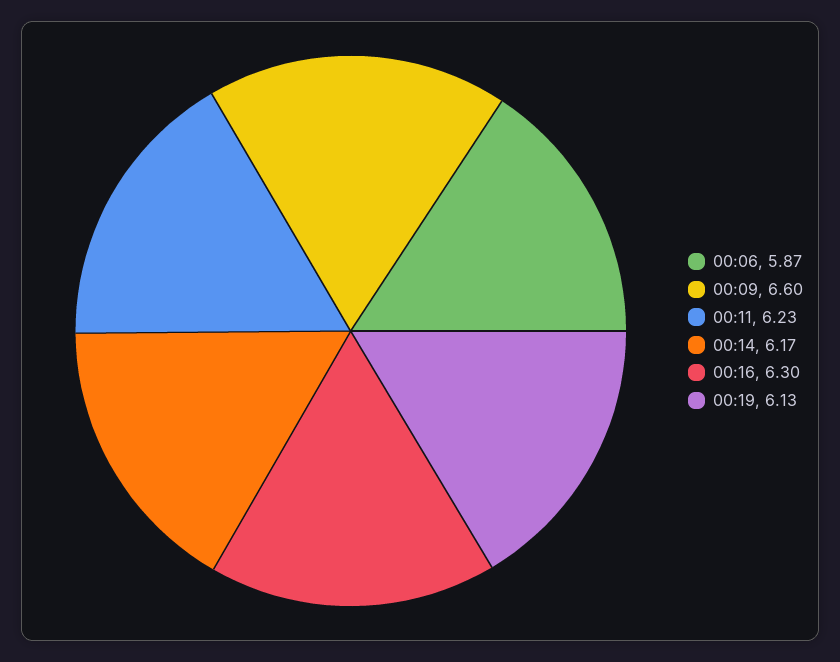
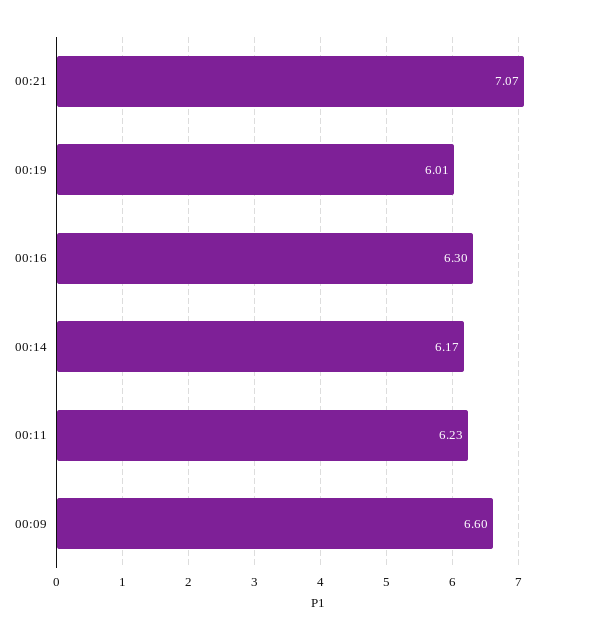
00:06: 5.87 -> none
00:19: 6.13 -> 6.01
00:21: none -> 7.07

